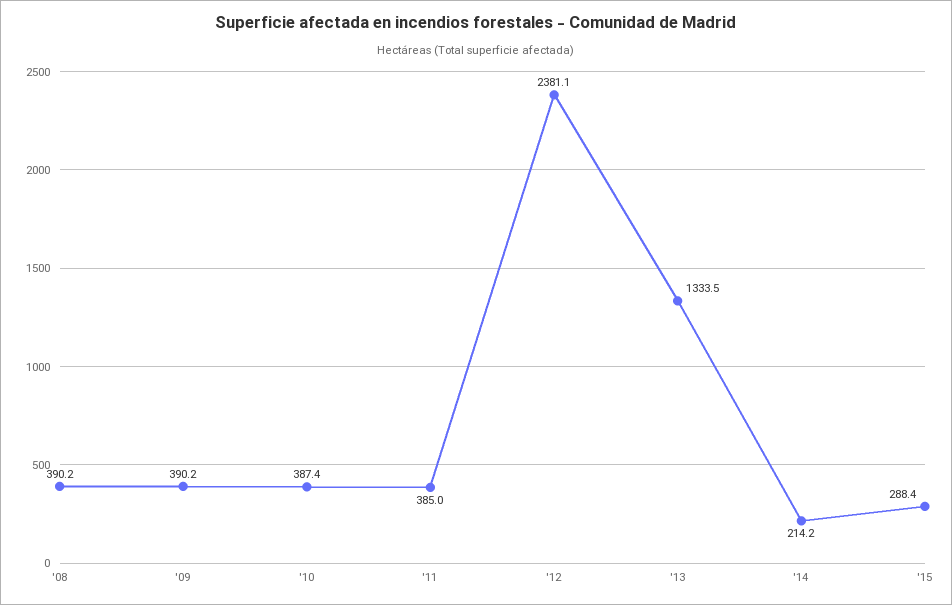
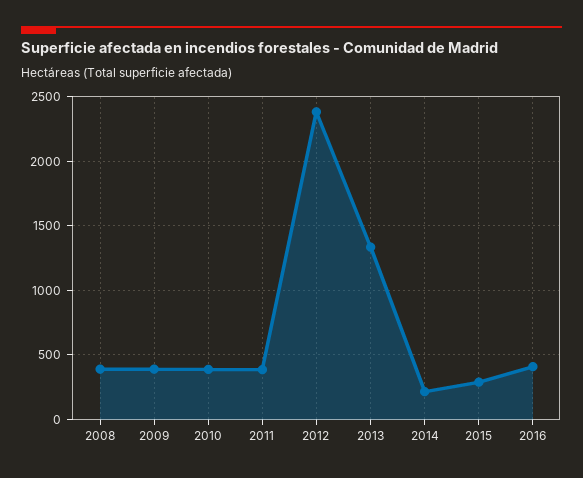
2016: none -> 400

